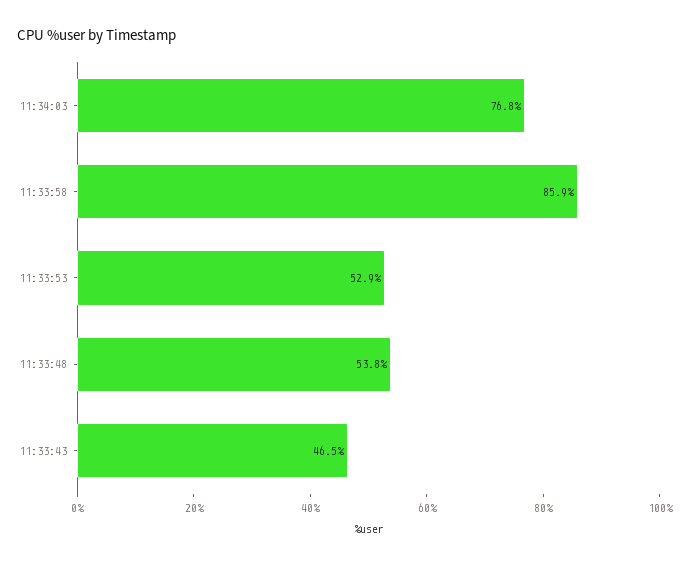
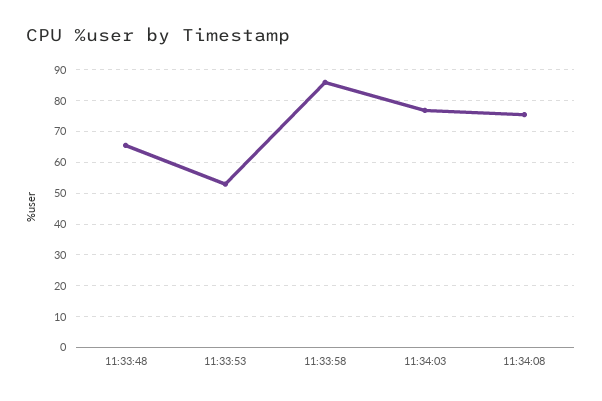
11:33:48: 53.8 -> 66
11:33:43: 46.5 -> none
11:34:08: none -> 76

